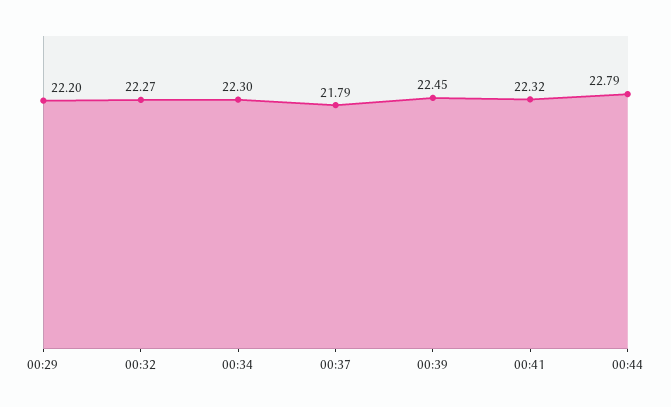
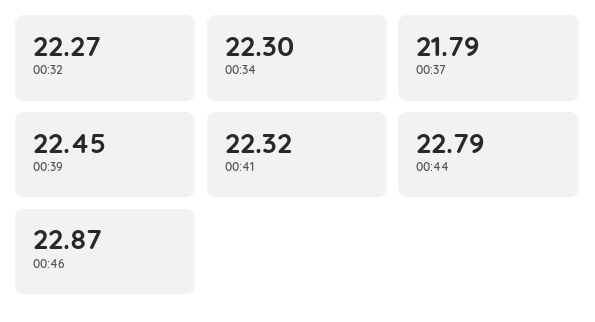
00:29: 22.2 -> none
00:46: none -> 22.87

